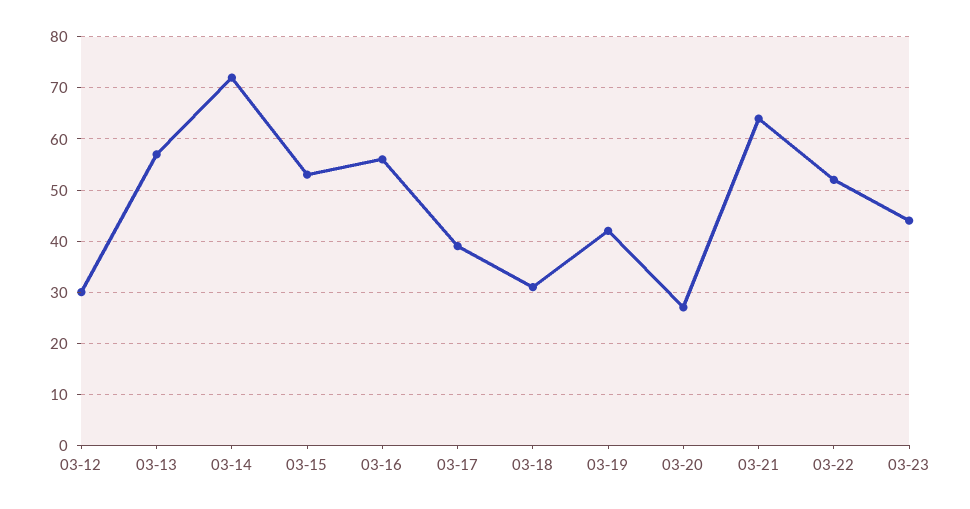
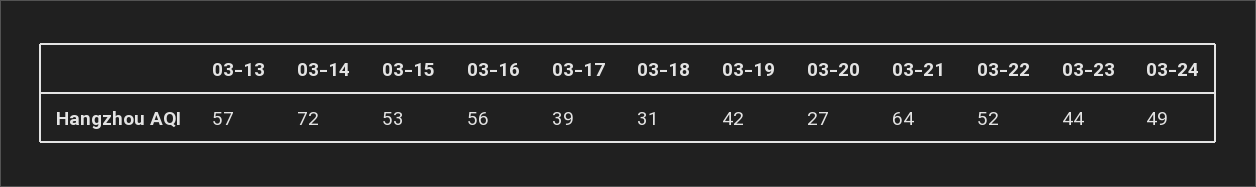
03-12: 30 -> none
03-24: none -> 49

